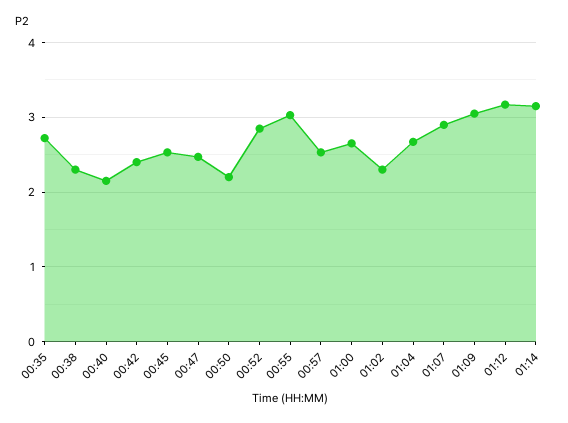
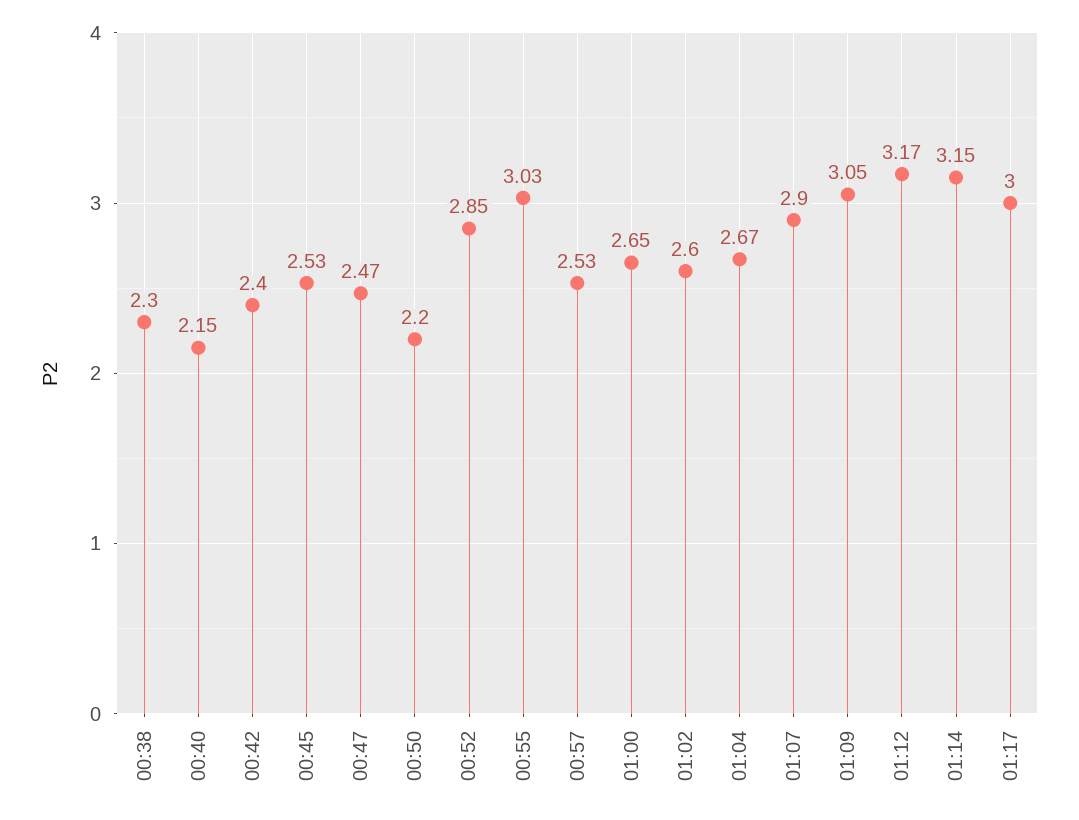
00:35: 2.7 -> none
01:02: 2.3 -> 2.6
01:17: none -> 3

